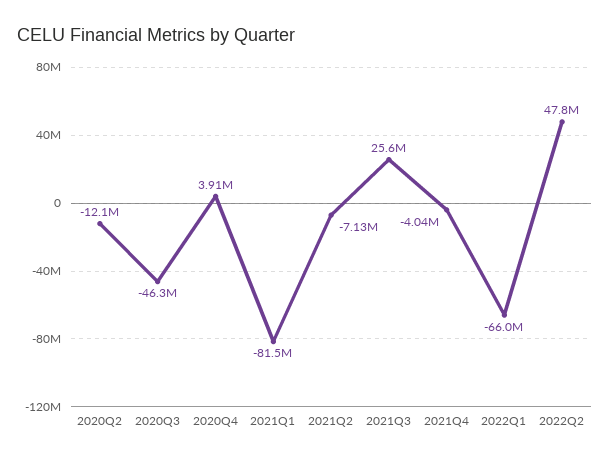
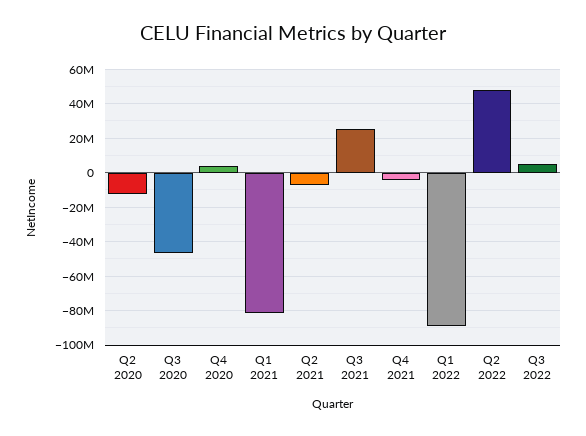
2022Q1: -66000000 -> -90000000
Q3 2022: none -> 5000000

